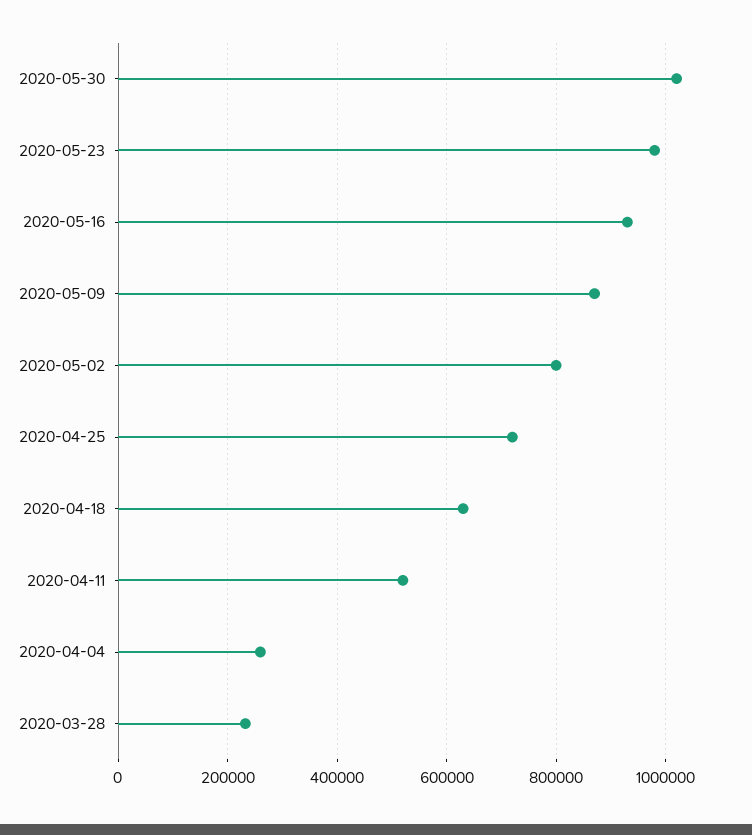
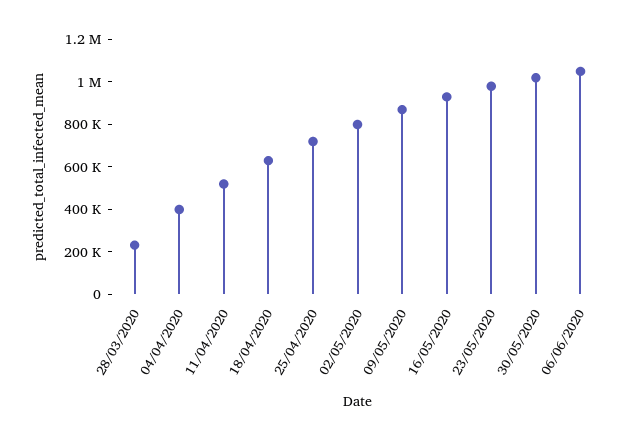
2020-04-04: 260000 -> 400000
06/06/2020: none -> 1050000

